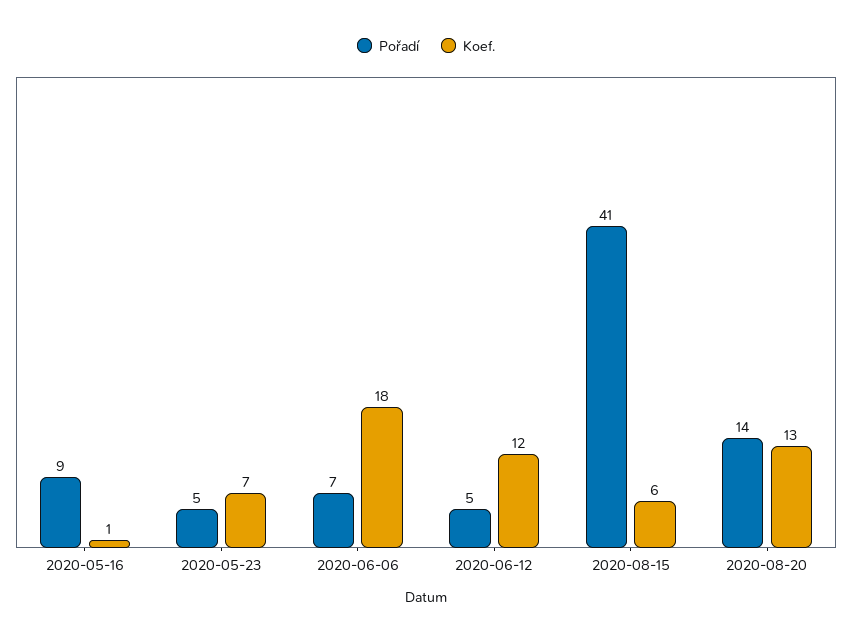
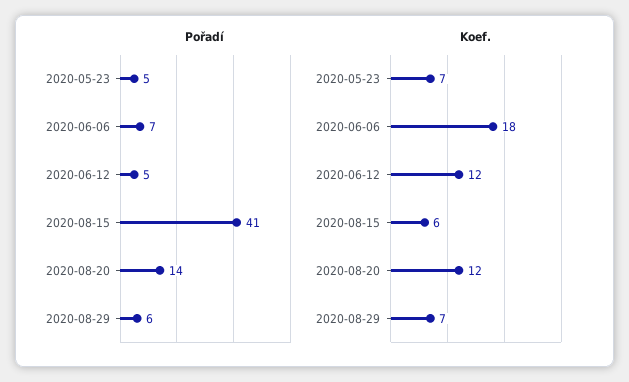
Pořadí, 2020-05-16: 9 -> none
Koef., 2020-05-16: 1 -> none
Koef., 2020-08-20: 13 -> 12
Pořadí, 2020-08-29: none -> 6
Koef., 2020-08-29: none -> 7

